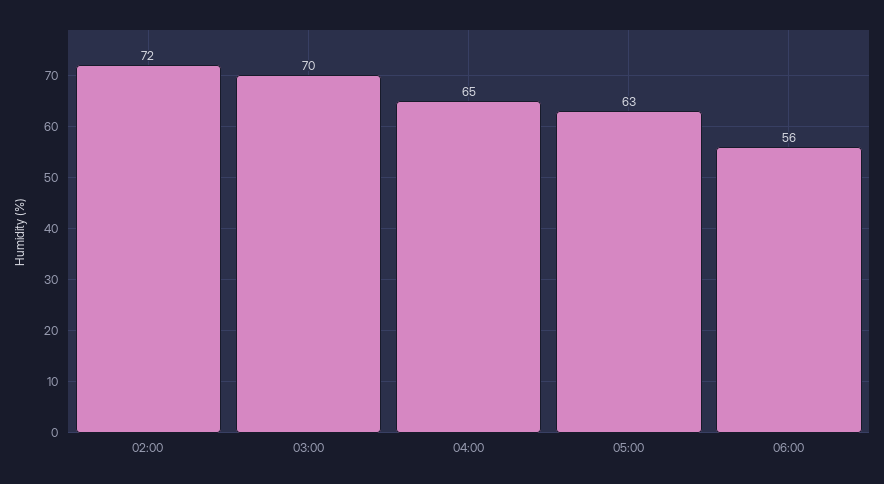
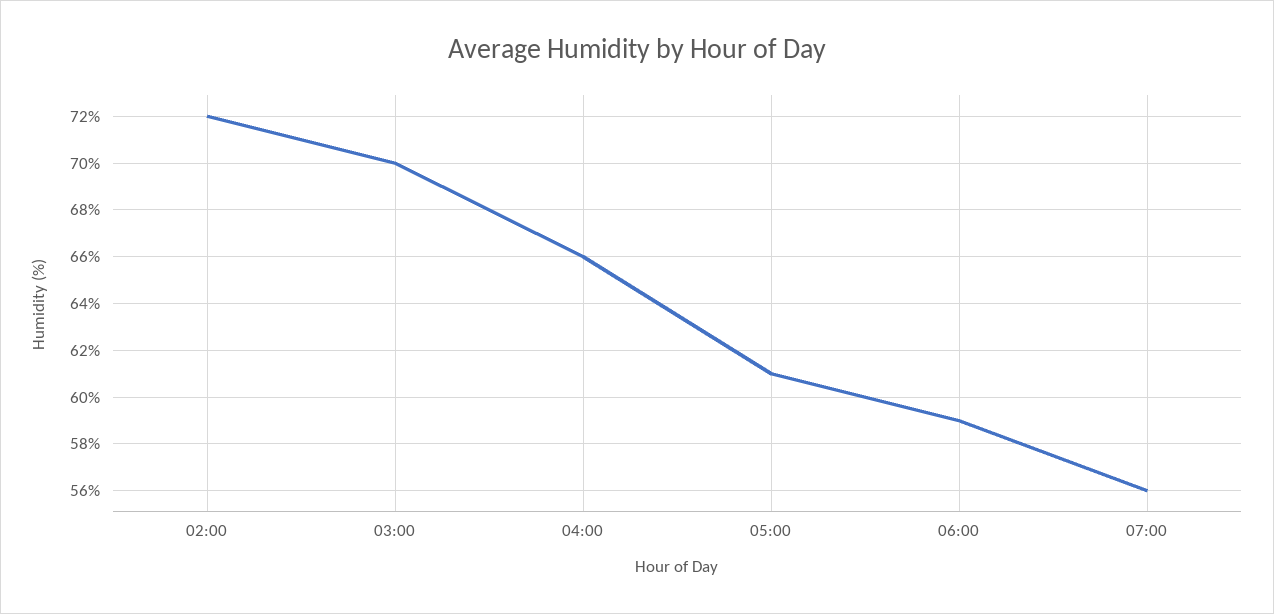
04:00: 65 -> 66
05:00: 63 -> 61
06:00: 56 -> 59
07:00: none -> 56

